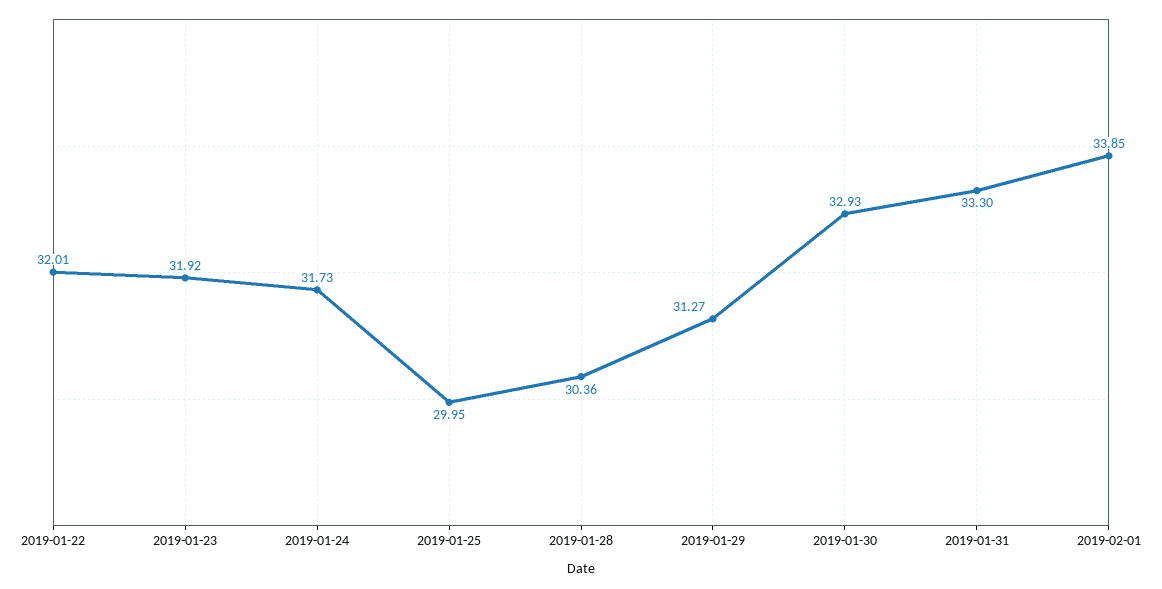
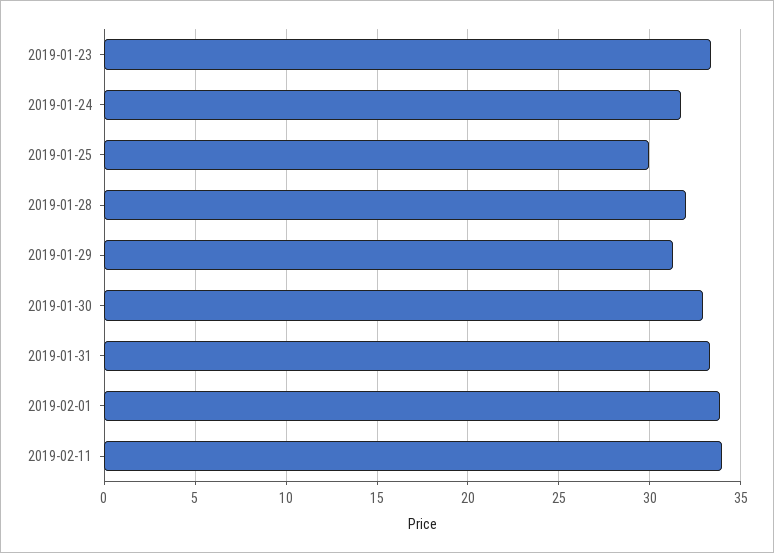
2019-01-22: 32.01 -> none
2019-01-23: 31.92 -> 33.5
2019-01-28: 30.36 -> 32
2019-02-11: none -> 34

